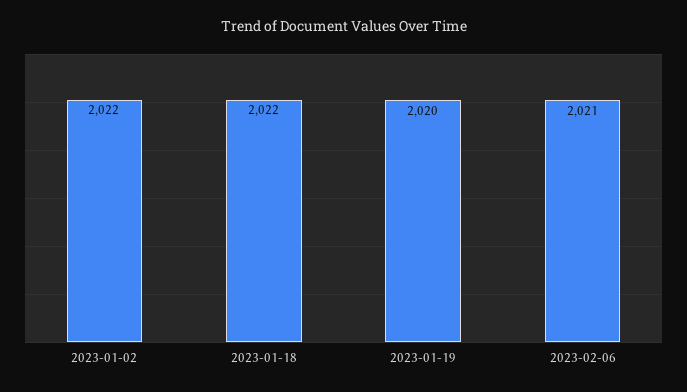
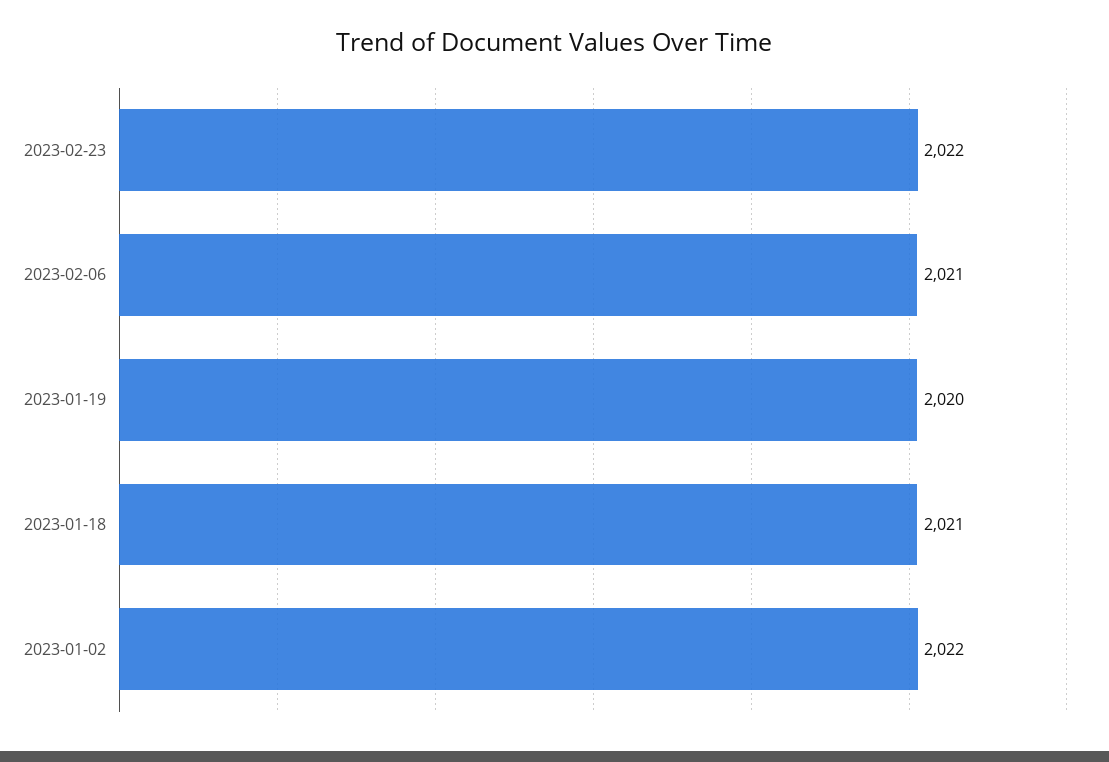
2023-01-18: 2022 -> 2021
2023-02-23: none -> 2022

